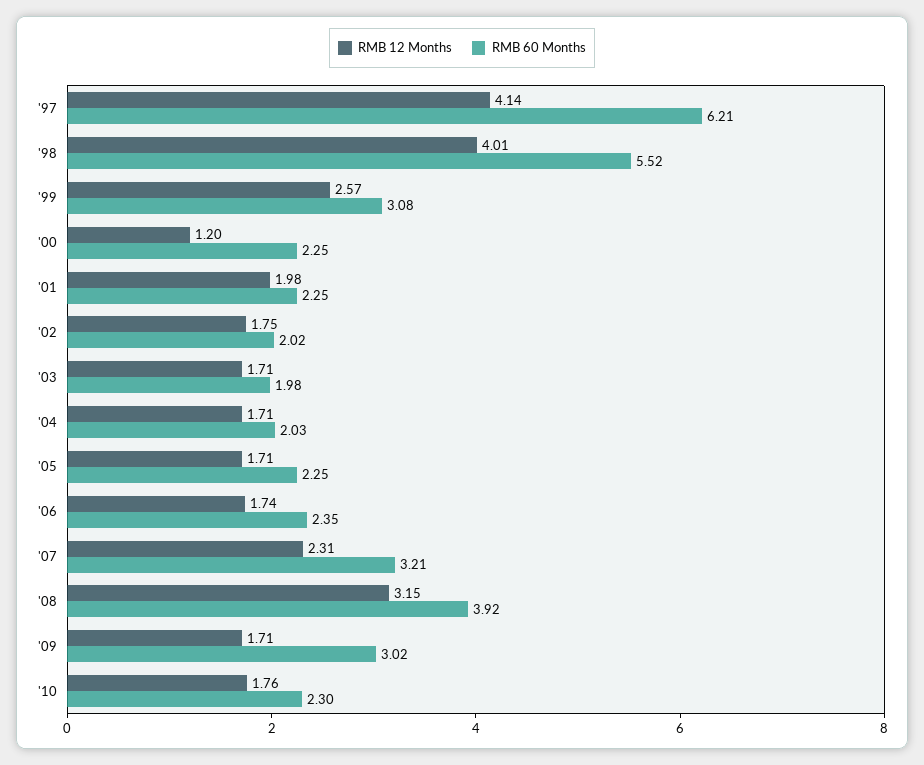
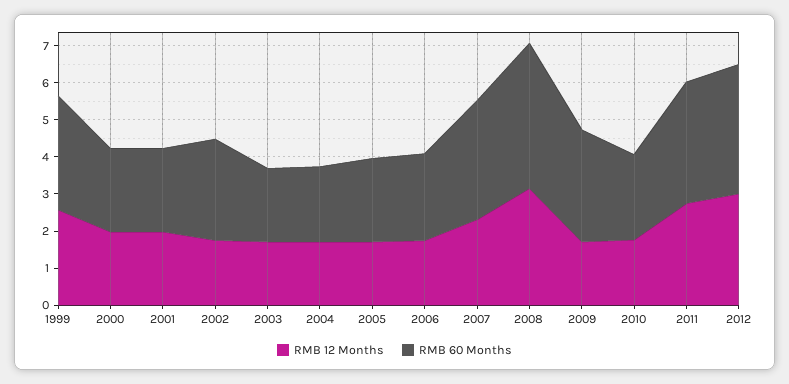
RMB 12 Months, '97: 4.14 -> none
RMB 60 Months, '97: 6.21 -> none
RMB 12 Months, '98: 4.01 -> none
RMB 60 Months, '98: 5.52 -> none
RMB 12 Months, '00: 1.2 -> 2
RMB 60 Months, '02: 2.02 -> 2.75
RMB 12 Months, 2011: none -> 2.75
RMB 60 Months, 2011: none -> 3.25
RMB 12 Months, 2012: none -> 3
RMB 60 Months, 2012: none -> 3.5

